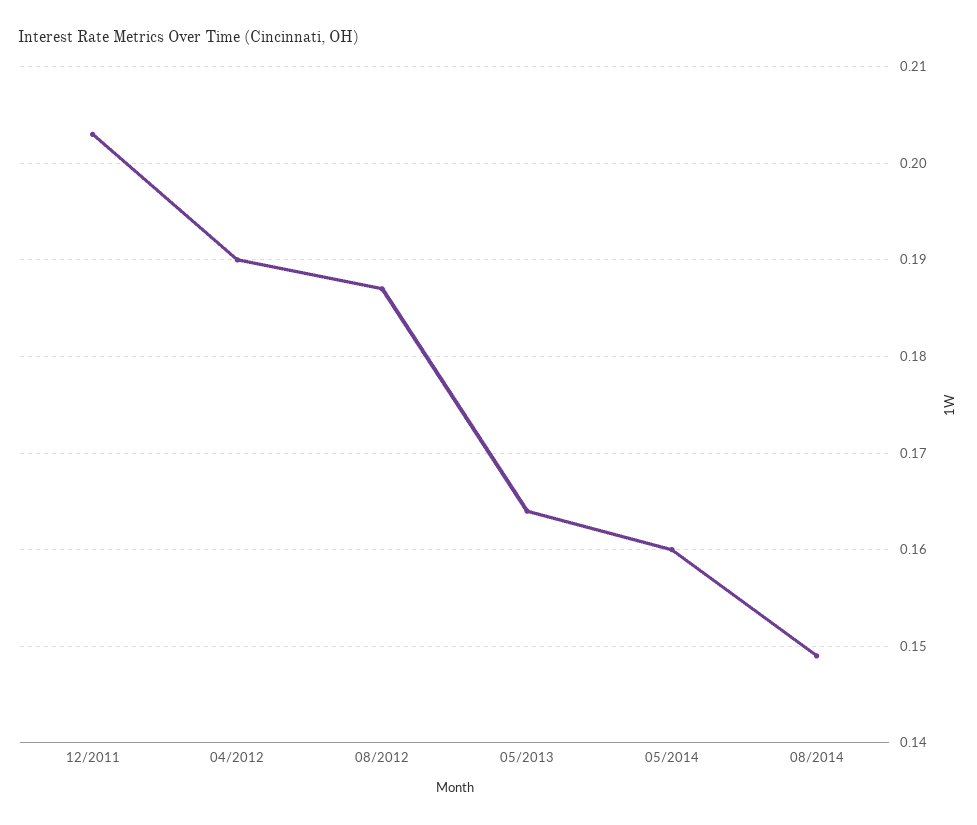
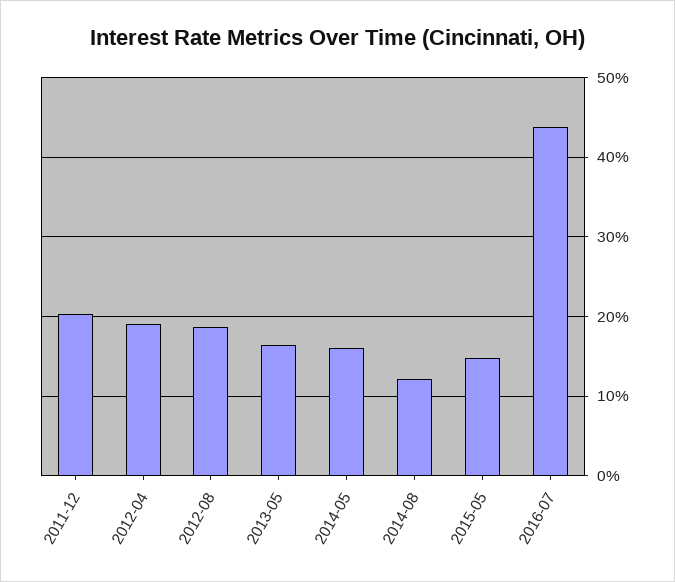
08/2014: 0.149 -> 0.12
2015-05: none -> 0.15
2016-07: none -> 0.44

